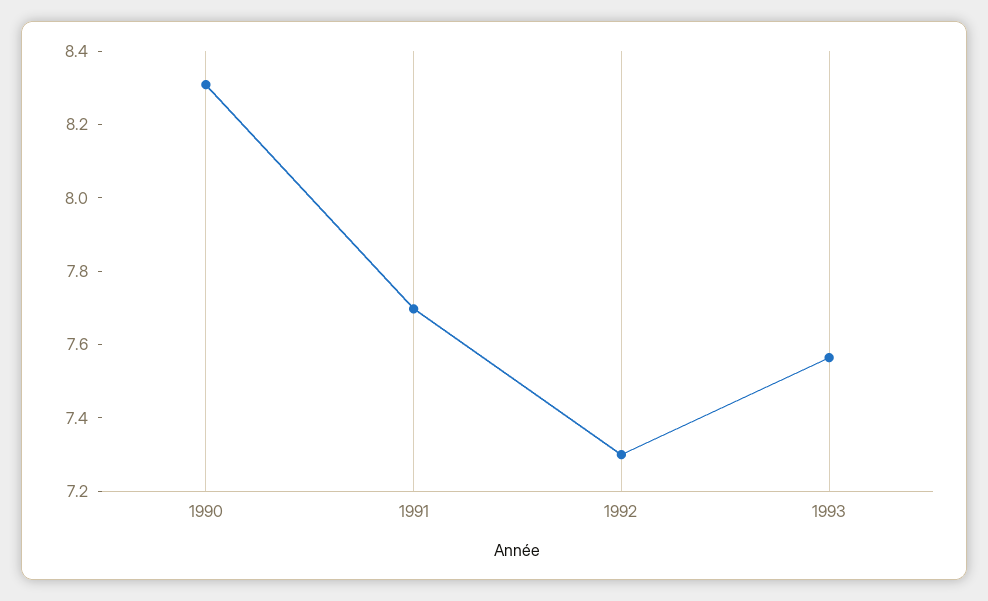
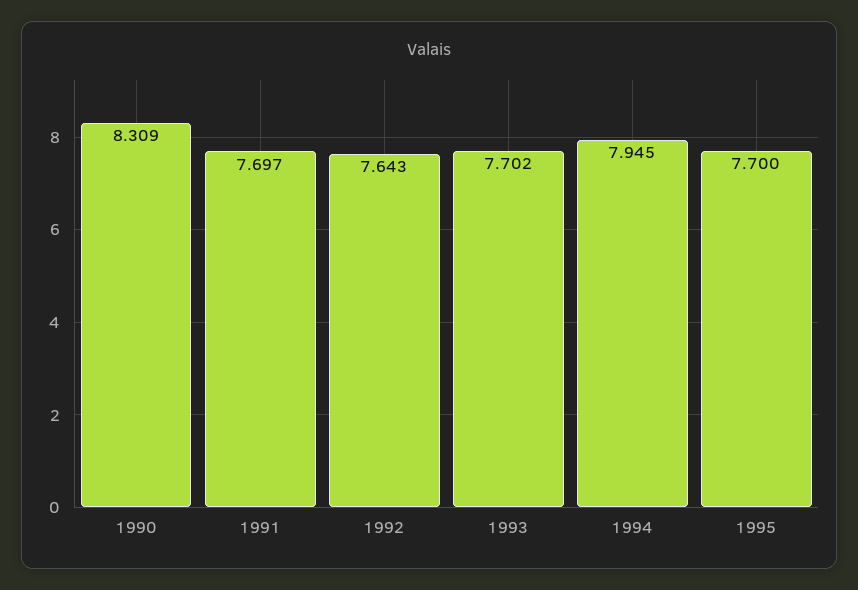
1992: 7.3 -> 7.643
1993: 7.55 -> 7.702
1994: none -> 7.945
1995: none -> 7.7

